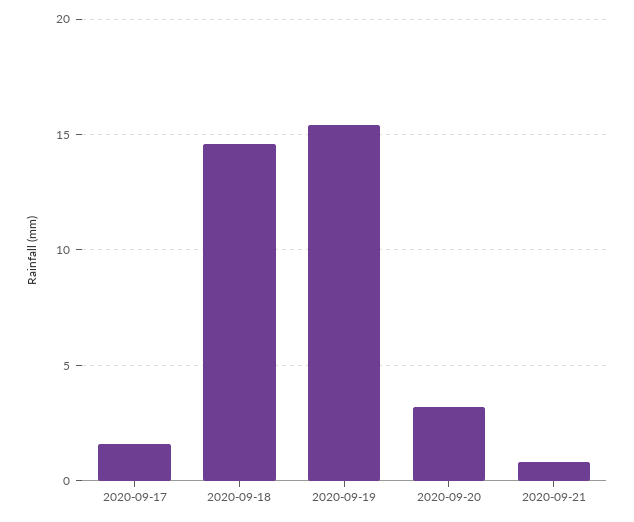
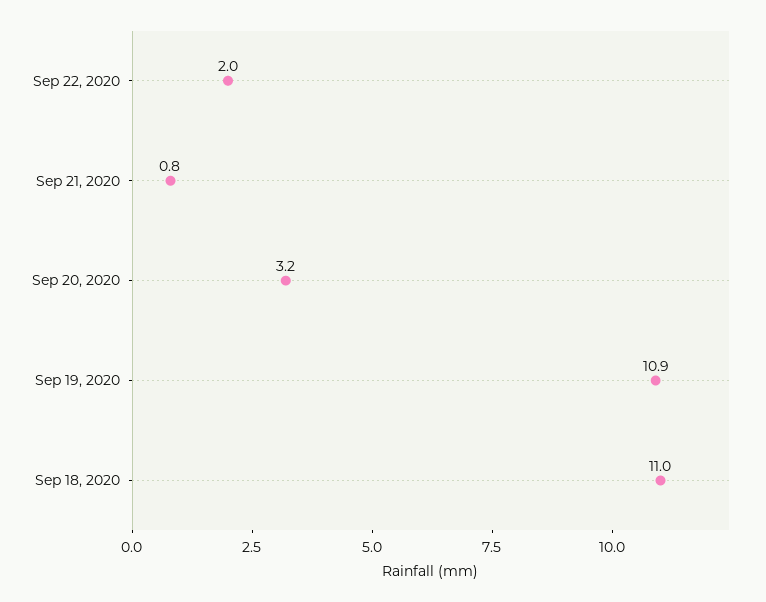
2020-09-17: 1.5 -> none
2020-09-18: 14.5 -> 11
2020-09-19: 15.5 -> 10.9
Sep 22, 2020: none -> 2

